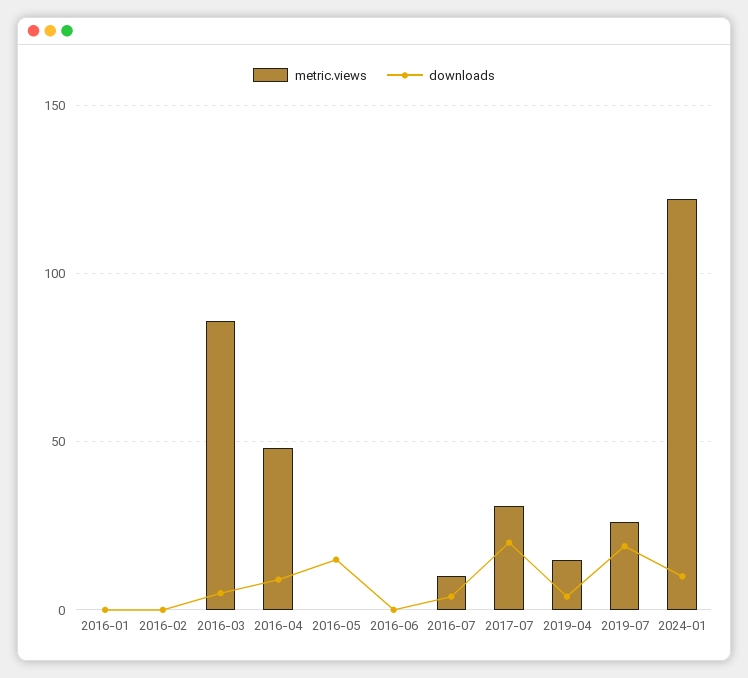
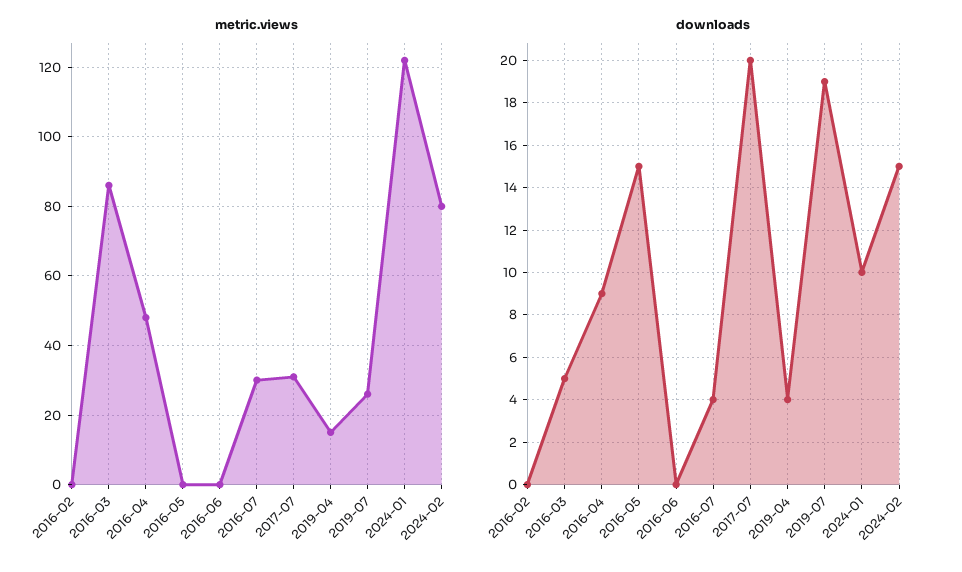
metric.views, 2016-01: 0 -> none
downloads, 2016-01: 0 -> none
metric.views, 2016-07: 10 -> 30
metric.views, 2024-02: none -> 80
downloads, 2024-02: none -> 15

